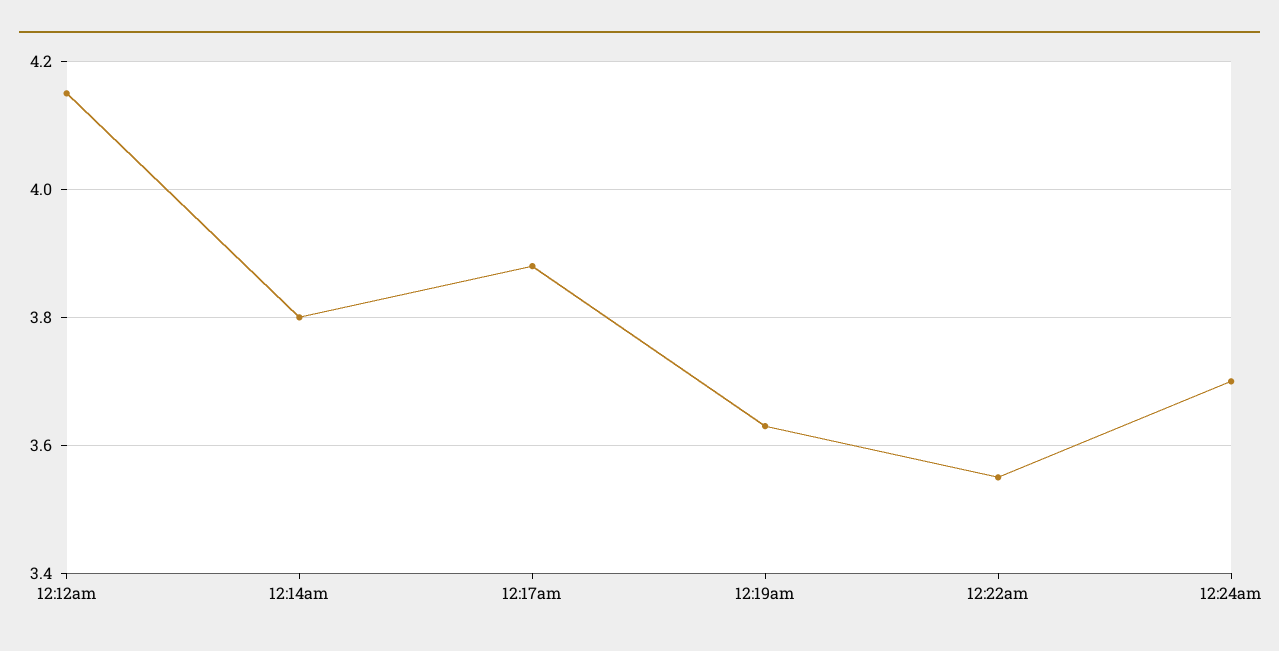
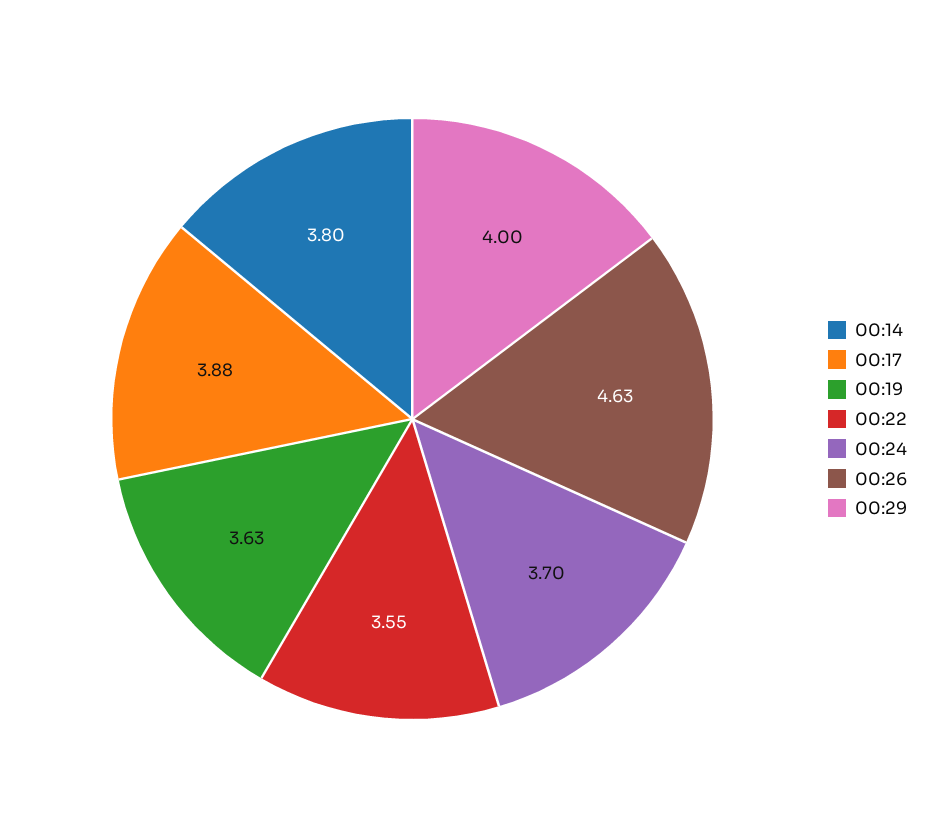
12:12am: 4.15 -> none
00:26: none -> 4.63
00:29: none -> 4

